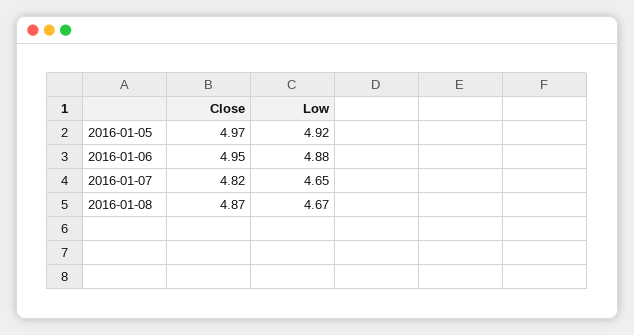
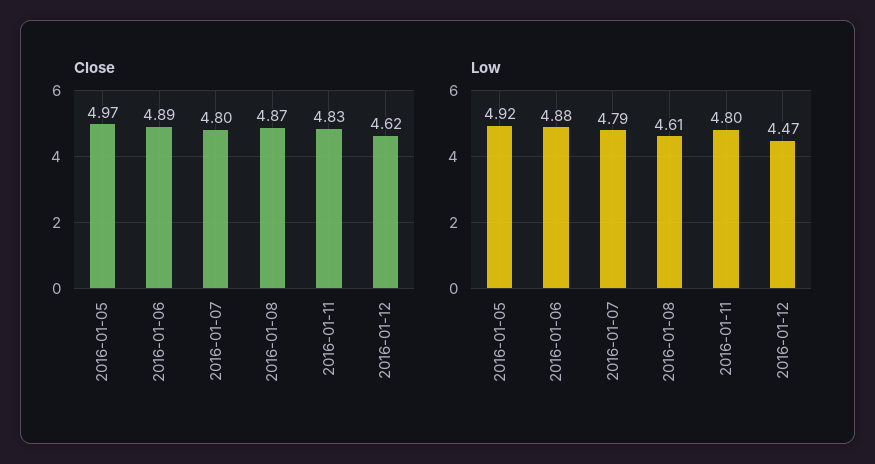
Close, 2016-01-06: 4.95 -> 4.89
Close, 2016-01-07: 4.82 -> 4.8
Low, 2016-01-07: 4.65 -> 4.79
Low, 2016-01-08: 4.67 -> 4.61
Close, 2016-01-11: none -> 4.83
Close, 2016-01-12: none -> 4.62
Low, 2016-01-11: none -> 4.8
Low, 2016-01-12: none -> 4.47

